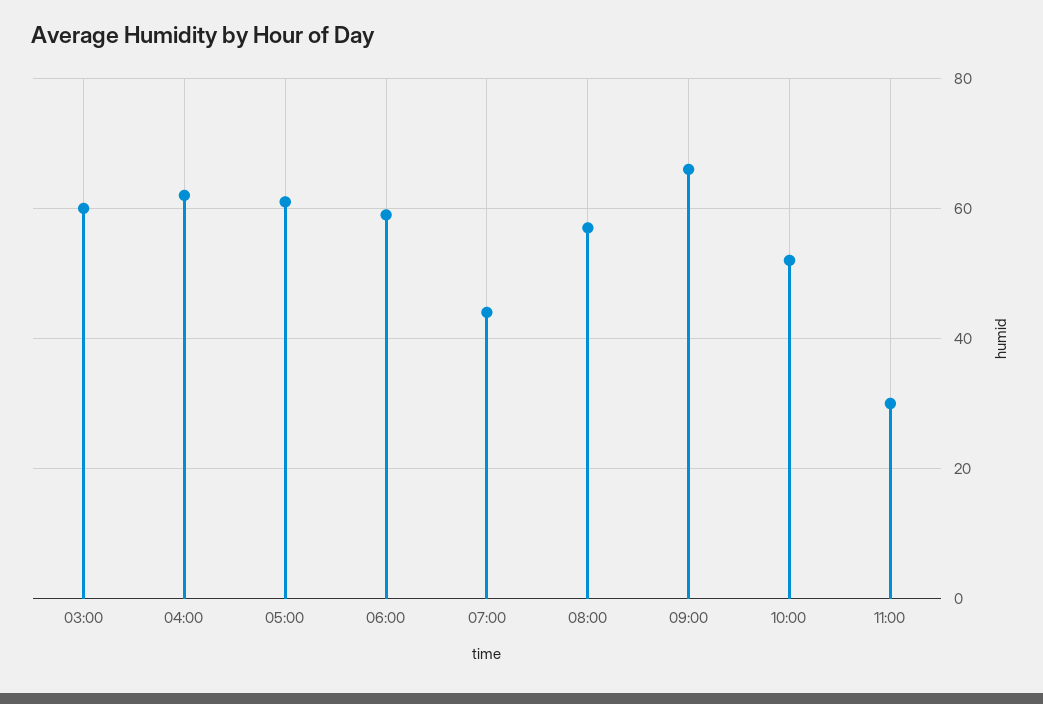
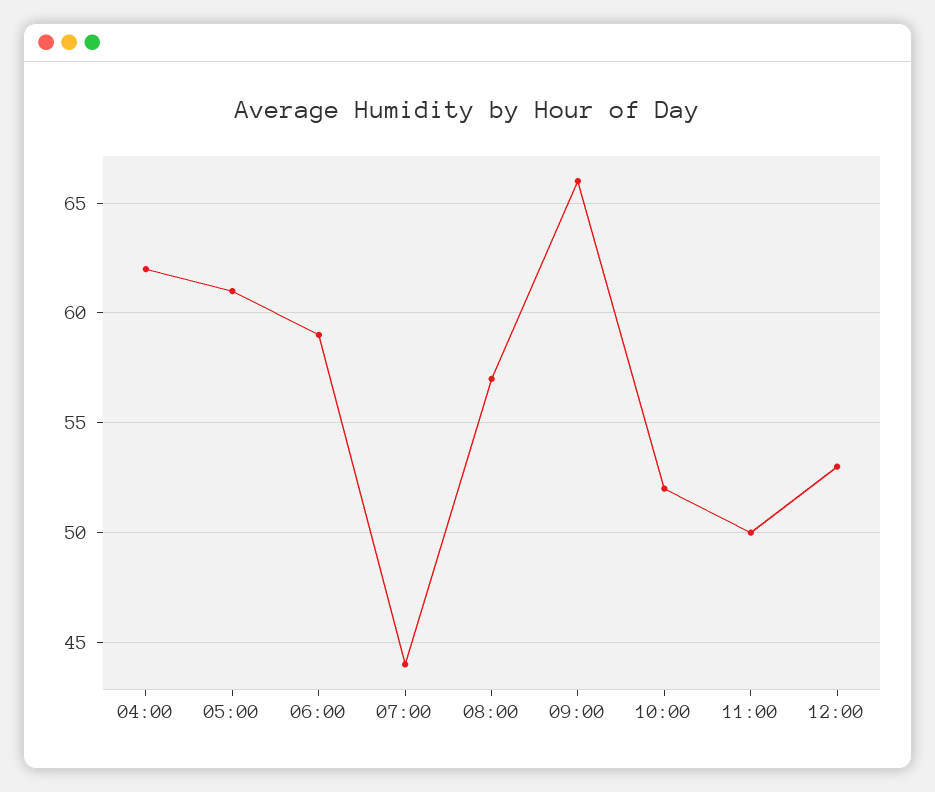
03:00: 60 -> none
11:00: 30 -> 50
12:00: none -> 53

